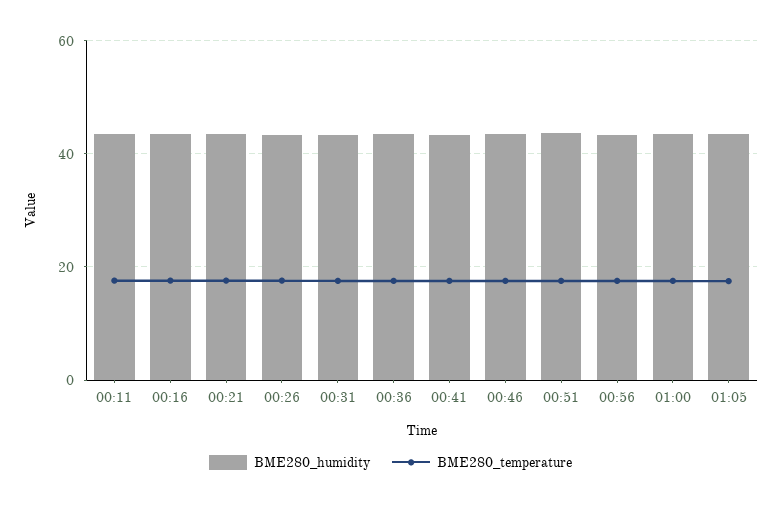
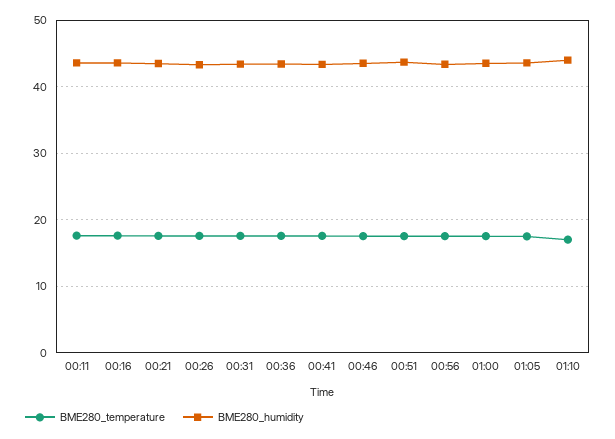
BME280_temperature, 01:10: none -> 17
BME280_humidity, 01:10: none -> 44

